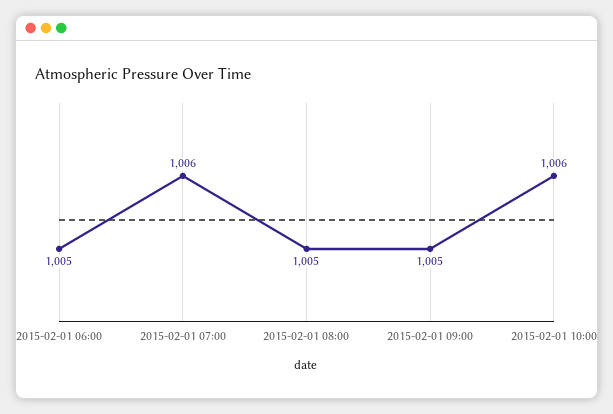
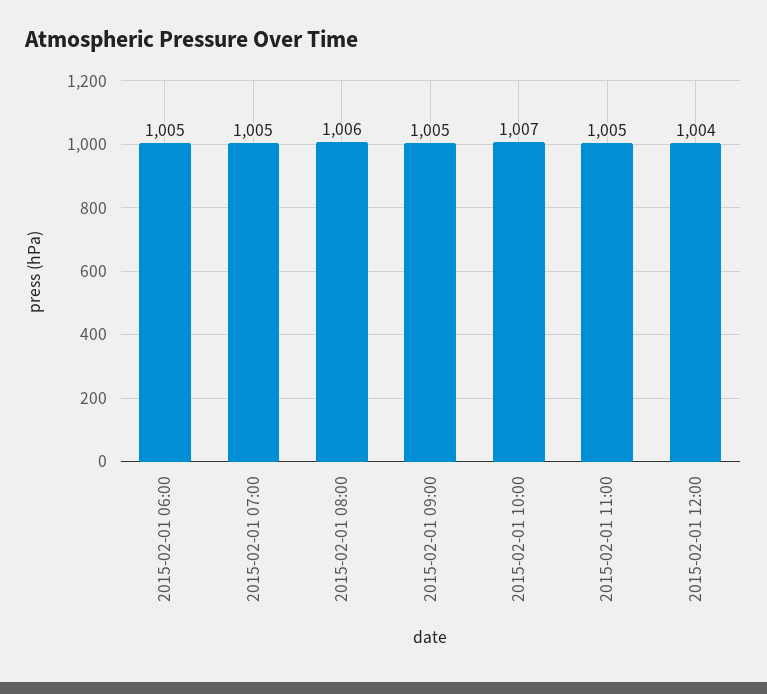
2015-02-01 07:00: 1006 -> 1005
2015-02-01 08:00: 1005 -> 1006
2015-02-01 10:00: 1006 -> 1007
2015-02-01 11:00: none -> 1005
2015-02-01 12:00: none -> 1004

